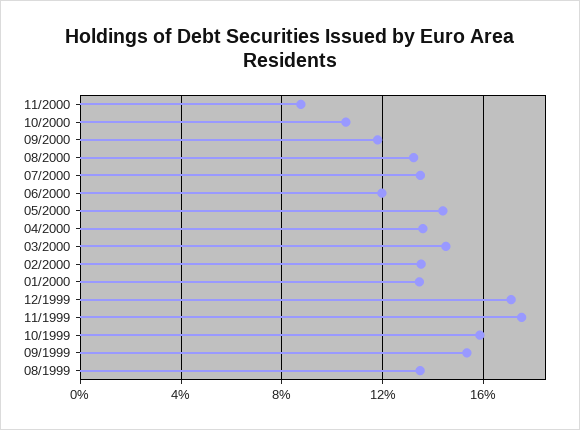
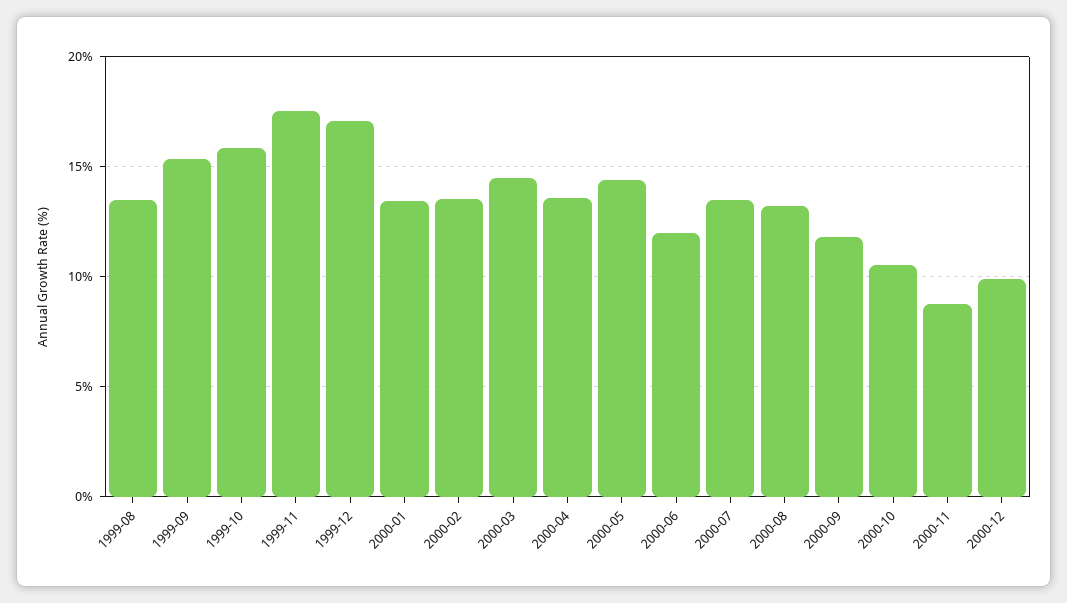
2000-12: none -> 10

